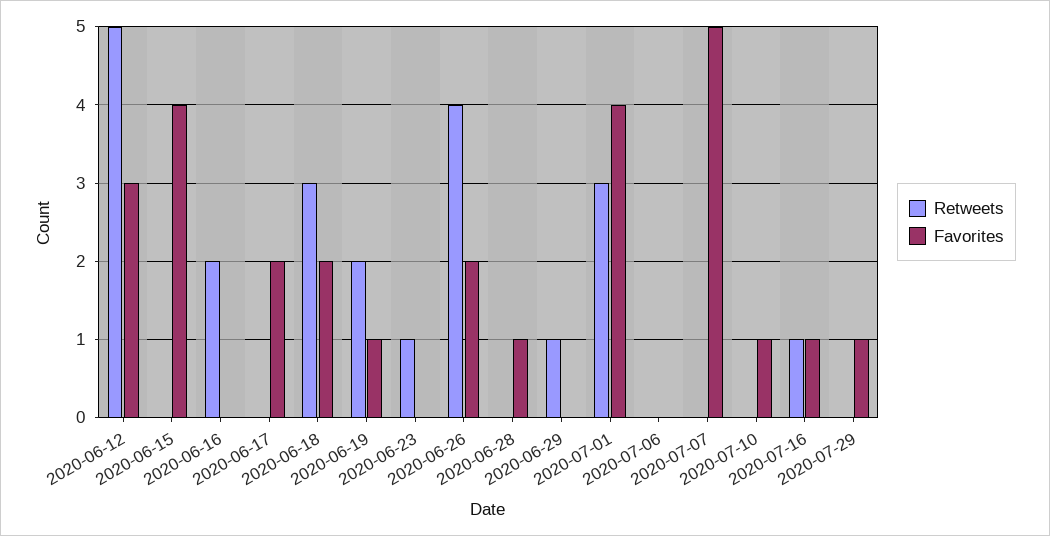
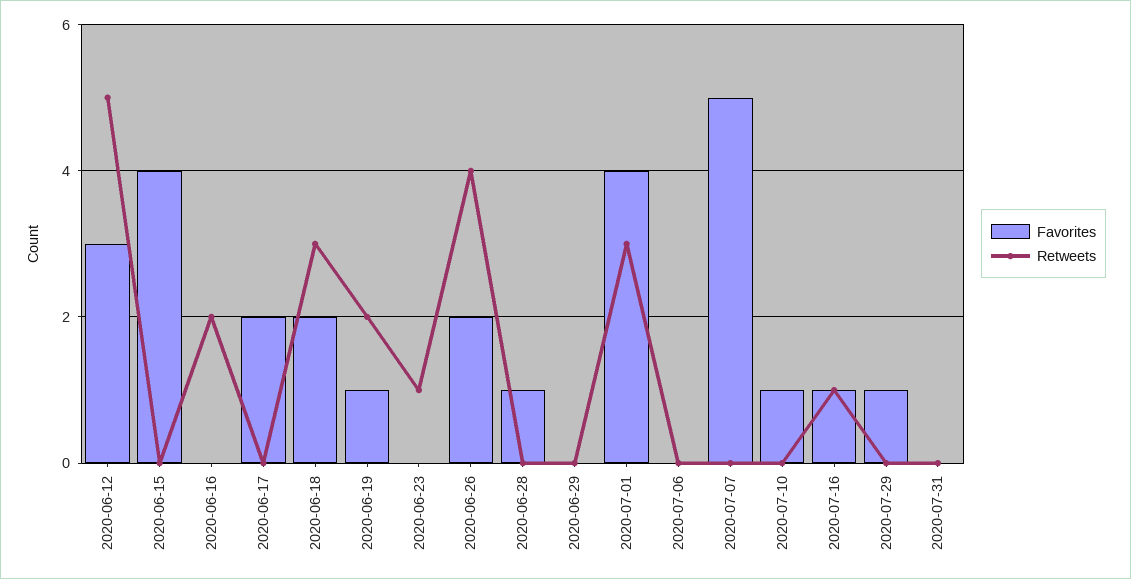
Retweets, 2020-06-29: 1 -> 0
Favorites, 2020-07-31: none -> 0
Retweets, 2020-07-31: none -> 0

